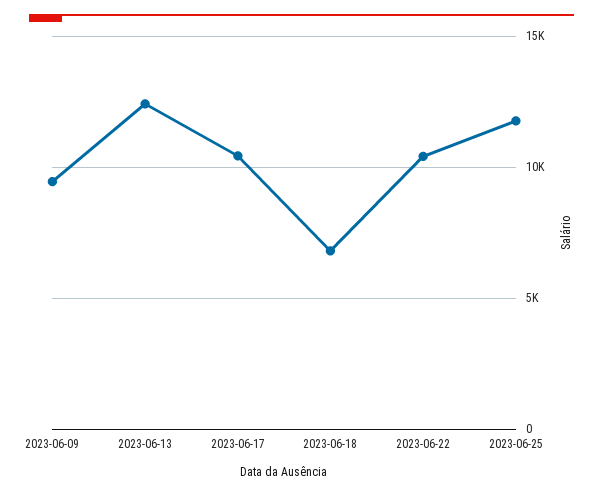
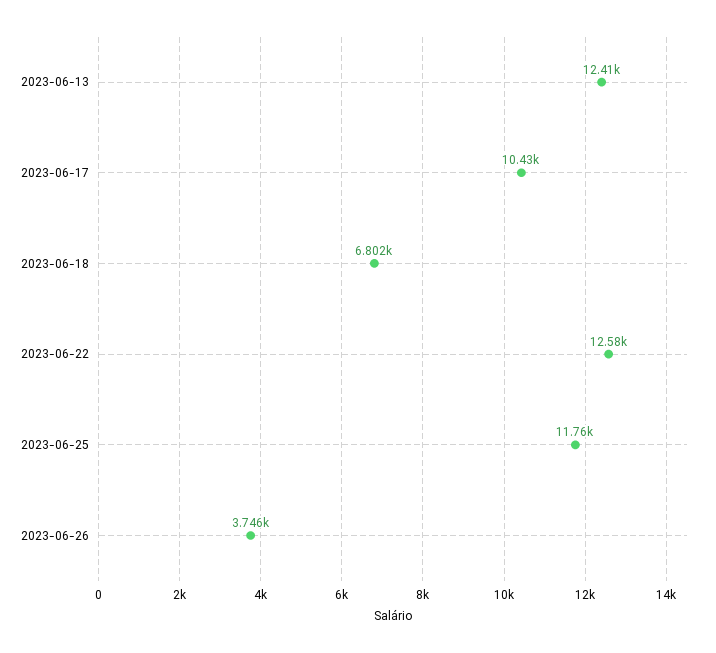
2023-06-09: 9500 -> none
2023-06-22: 10500 -> 12580
2023-06-26: none -> 3746

